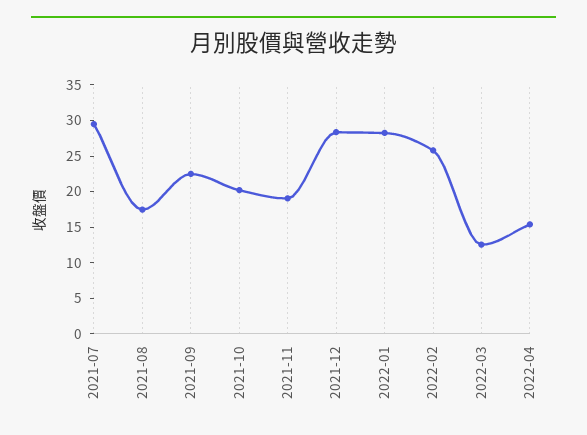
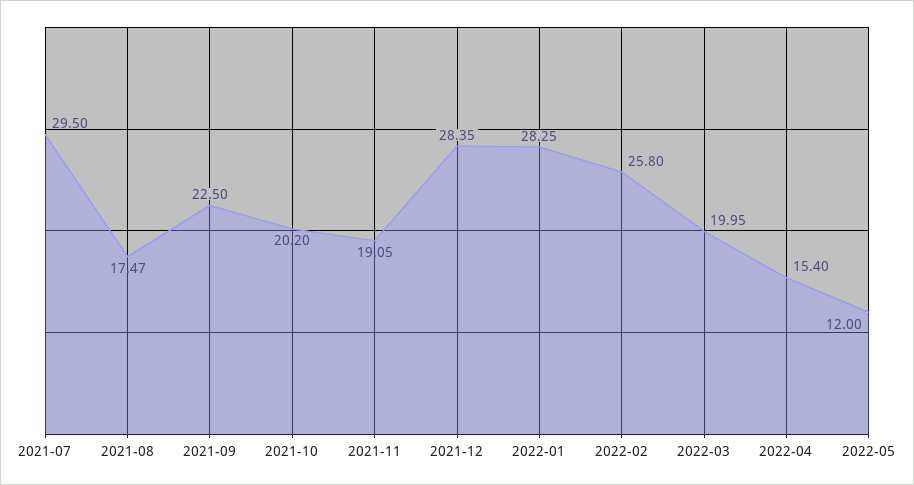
2022-03: 12.5 -> 19.95
2022-05: none -> 12

